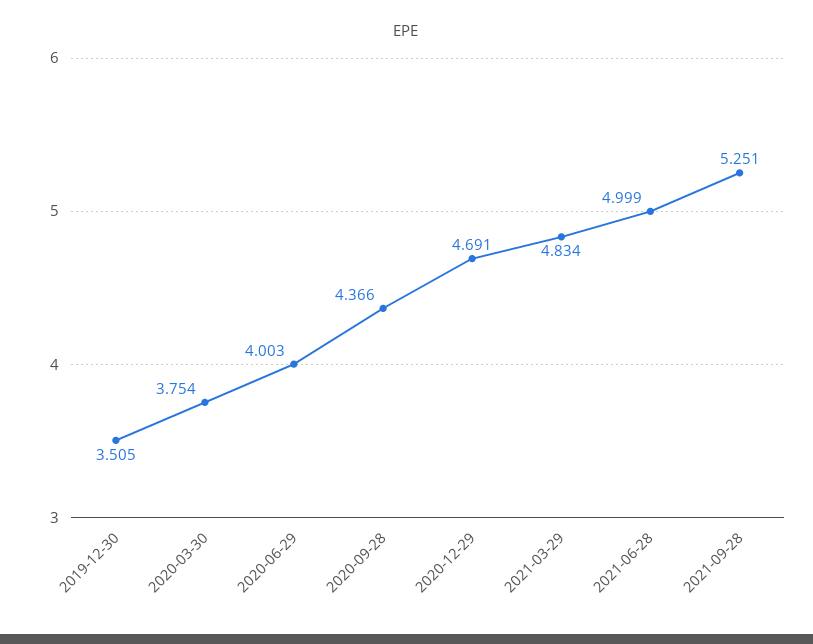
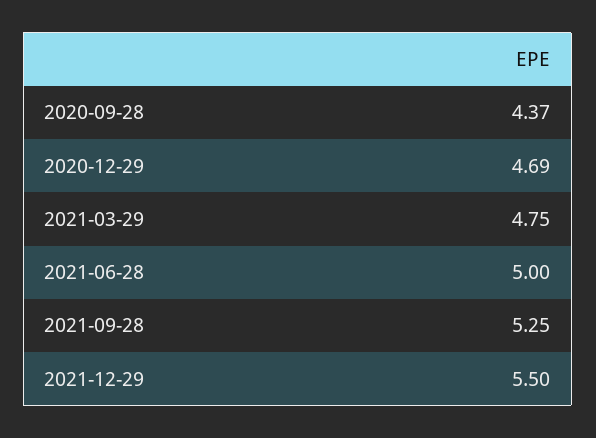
2019-12-30: 3.505 -> none
2020-03-30: 3.754 -> none
2020-06-29: 4.003 -> none
2021-03-29: 4.834 -> 4.75
2021-12-29: none -> 5.5

